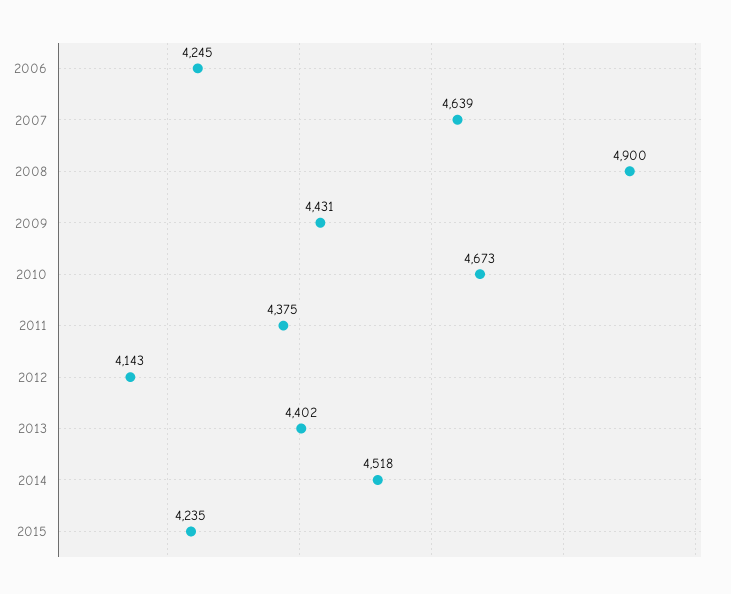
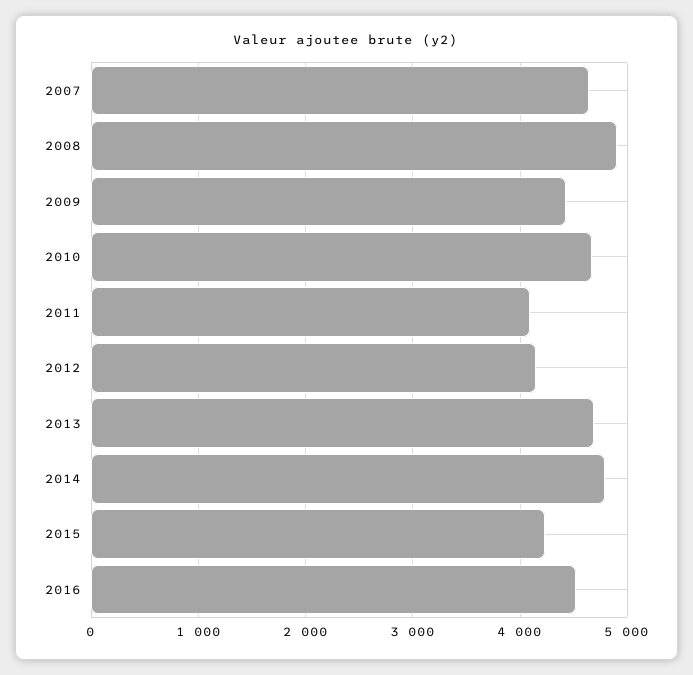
2006: 4245 -> none
2011: 4375 -> 4100
2013: 4402 -> 4700
2014: 4518 -> 4800
2016: none -> 4500

